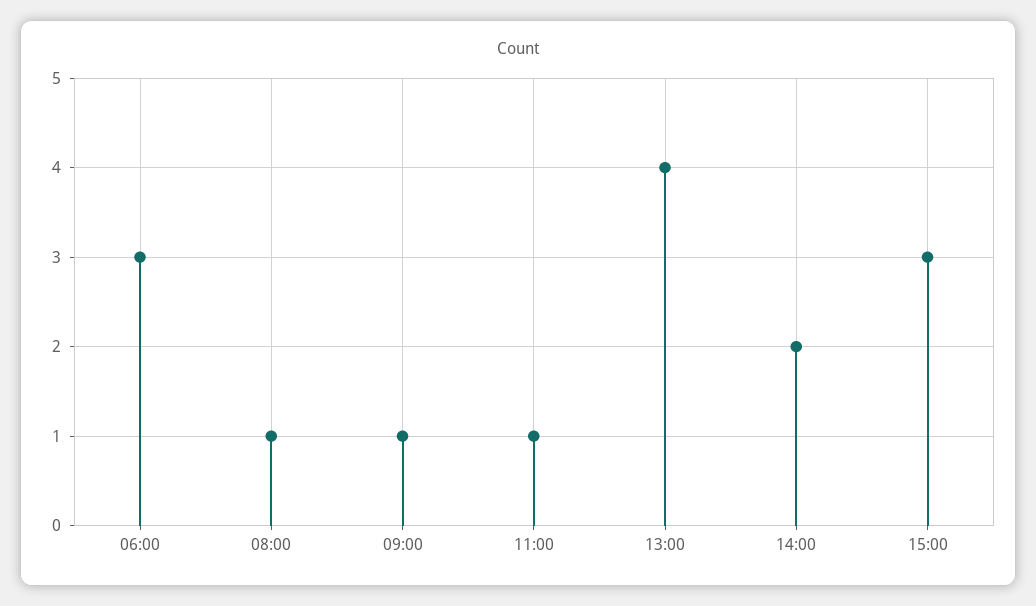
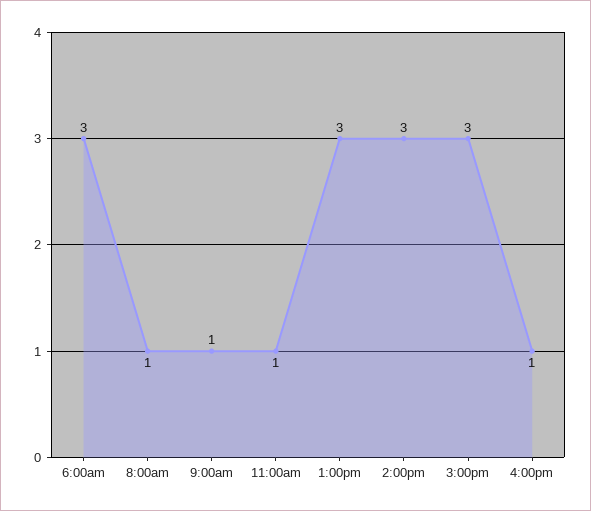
13:00: 4 -> 3
14:00: 2 -> 3
4:00pm: none -> 1

